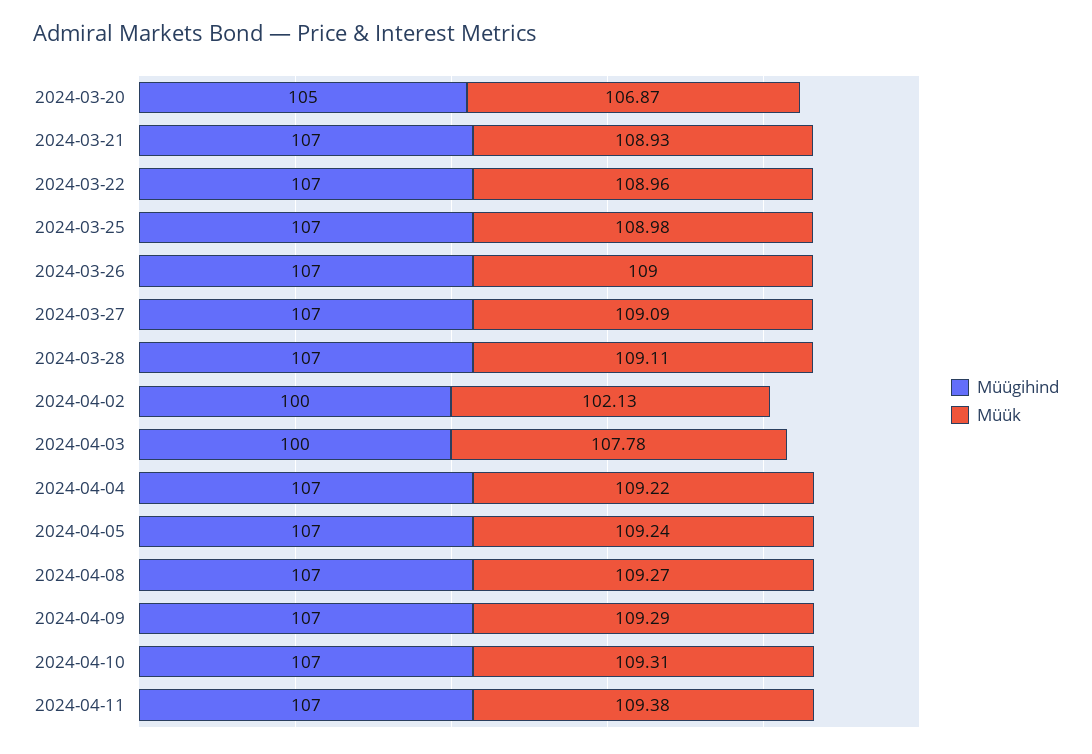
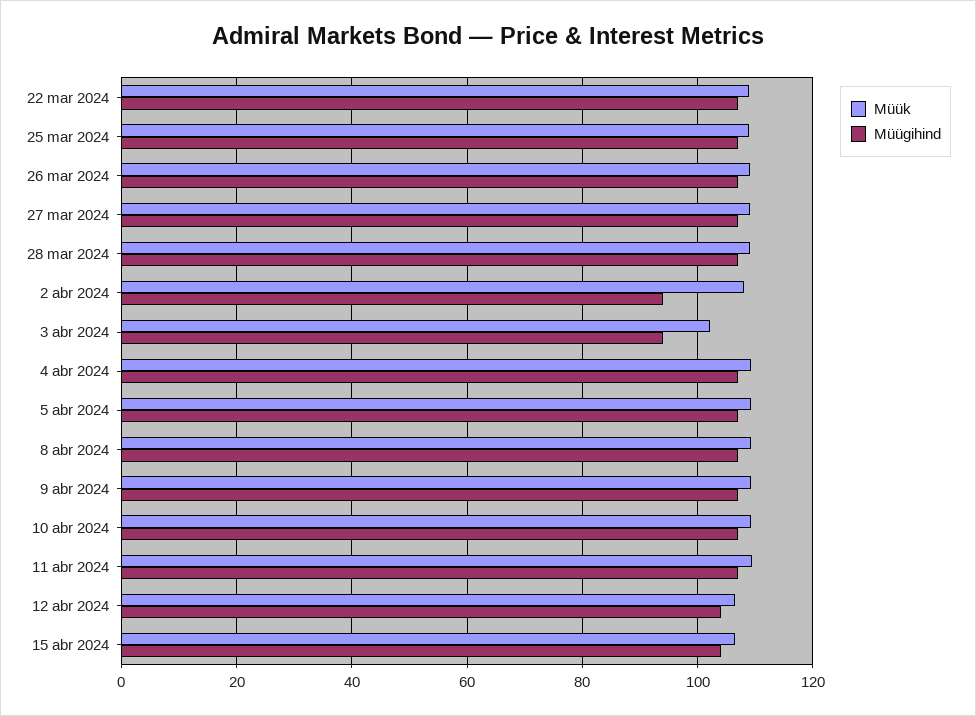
Müügihind, 2024-03-20: 105 -> none
Müük, 2024-03-20: 106.87 -> none
Müügihind, 2024-03-21: 107 -> none
Müük, 2024-03-21: 108.93 -> none
Müügihind, 2024-04-02: 100 -> 94
Müük, 2024-04-02: 102.13 -> 108
Müügihind, 2024-04-03: 100 -> 94
Müük, 2024-04-03: 107.78 -> 102
Müük, 12 abr 2024: none -> 106
Müügihind, 12 abr 2024: none -> 104
Müük, 15 abr 2024: none -> 106
Müügihind, 15 abr 2024: none -> 104

